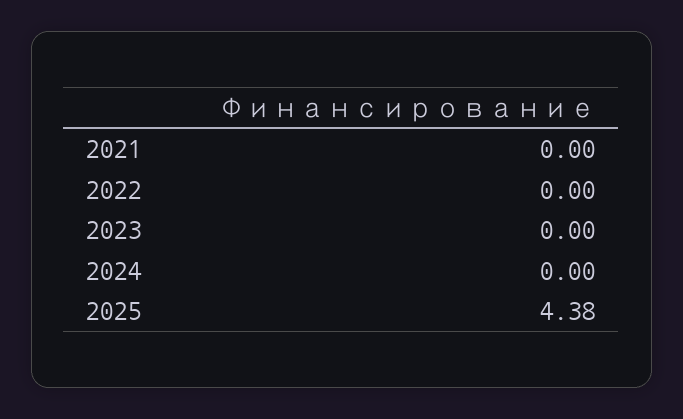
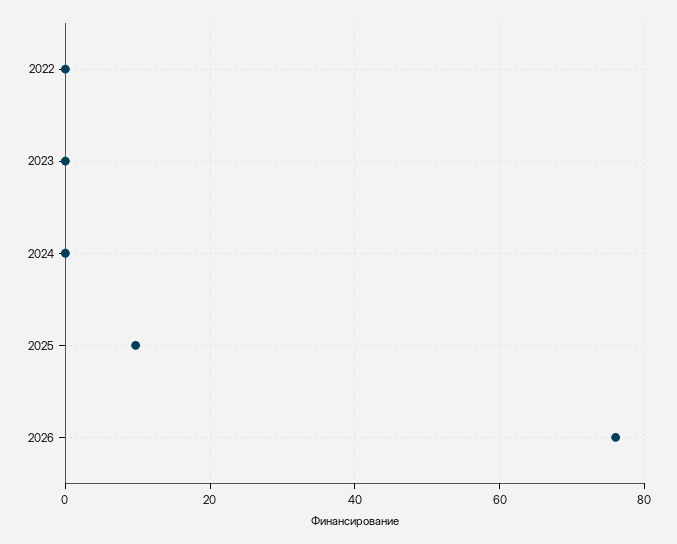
2021: 0 -> none
2025: 4.38 -> 10
2026: none -> 76

